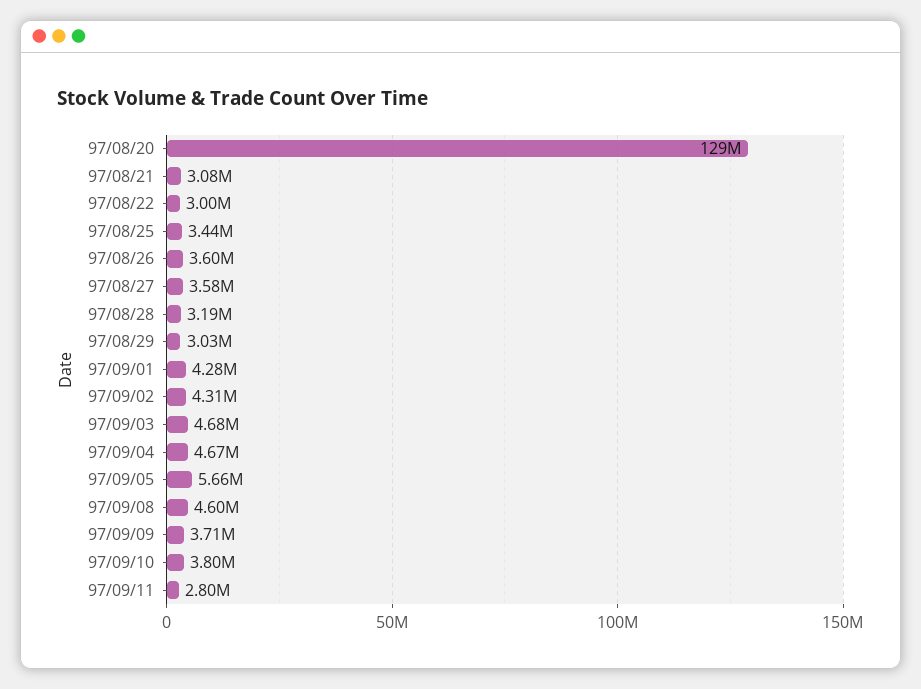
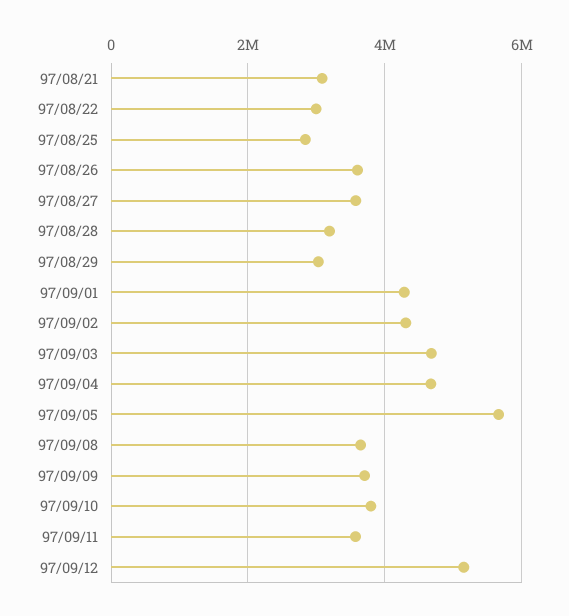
97/08/20: 129000000 -> none
97/08/25: 3440000 -> 2800000
97/09/08: 4600000 -> 3600000
97/09/11: 2800000 -> 3600000
97/09/12: none -> 5200000

